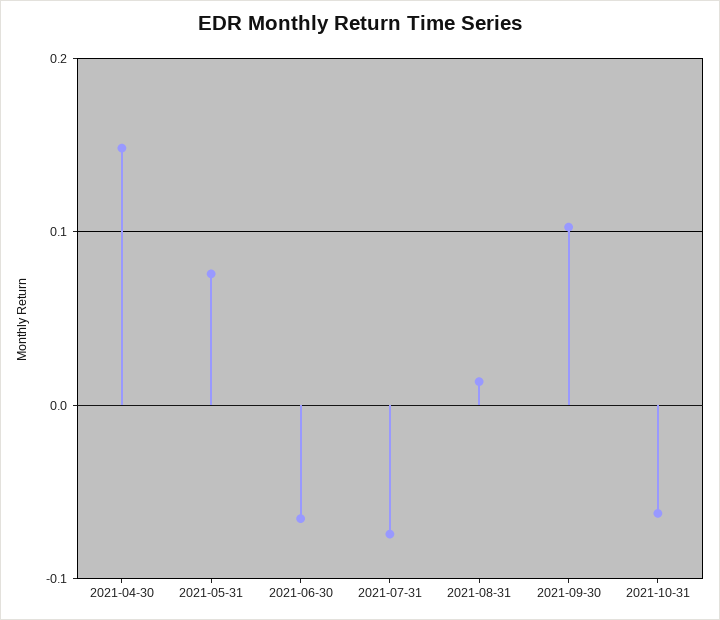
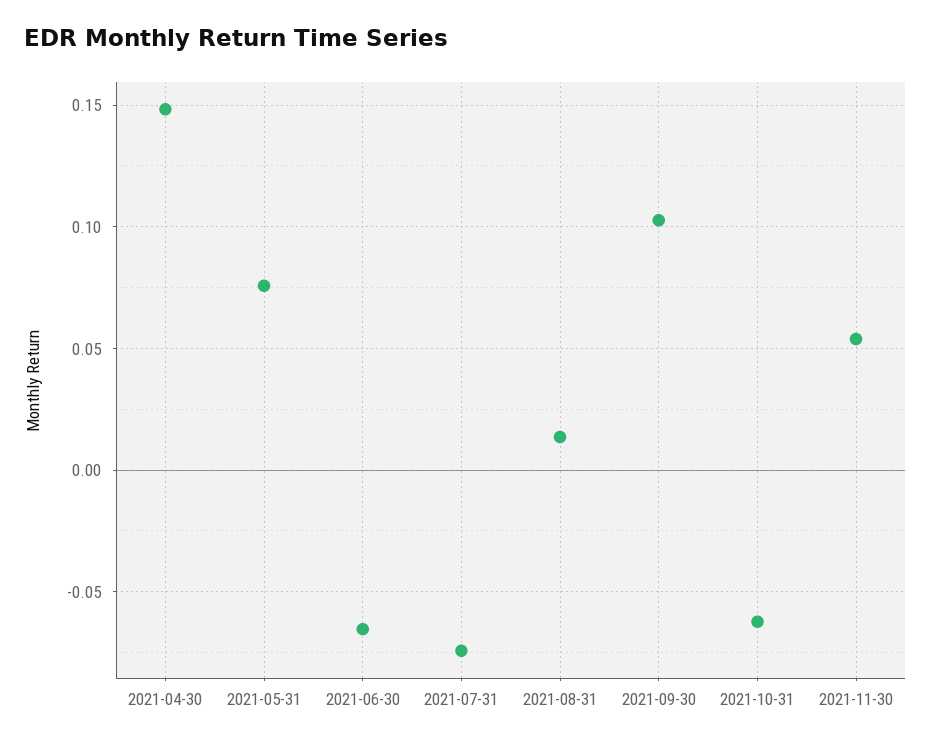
2021-11-30: none -> 0.055

